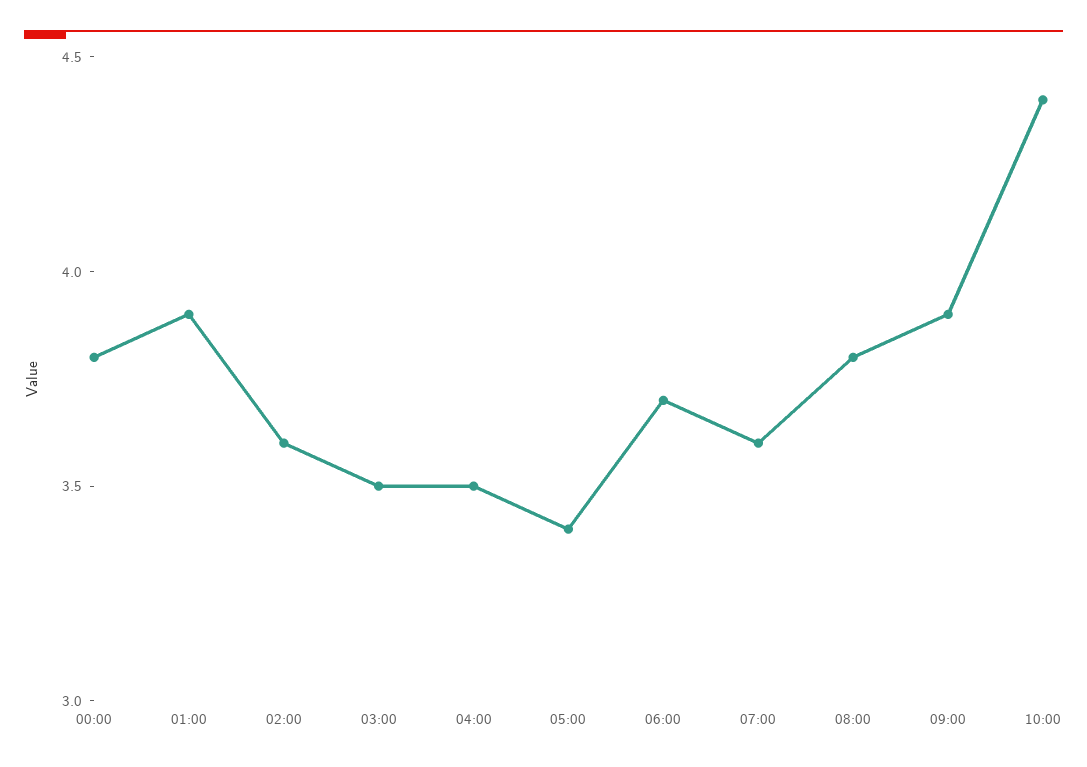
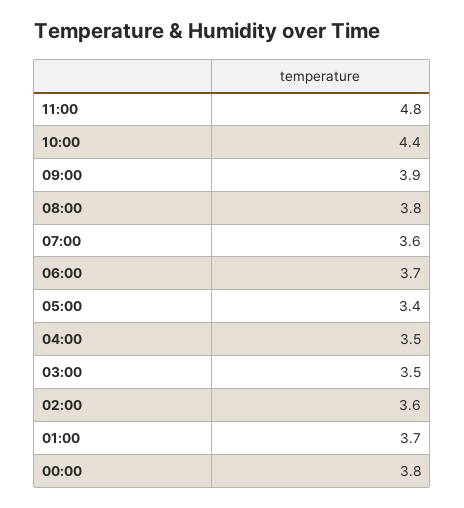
01:00: 3.9 -> 3.7
11:00: none -> 4.8

